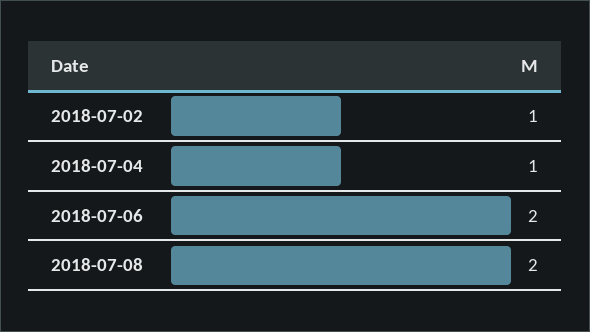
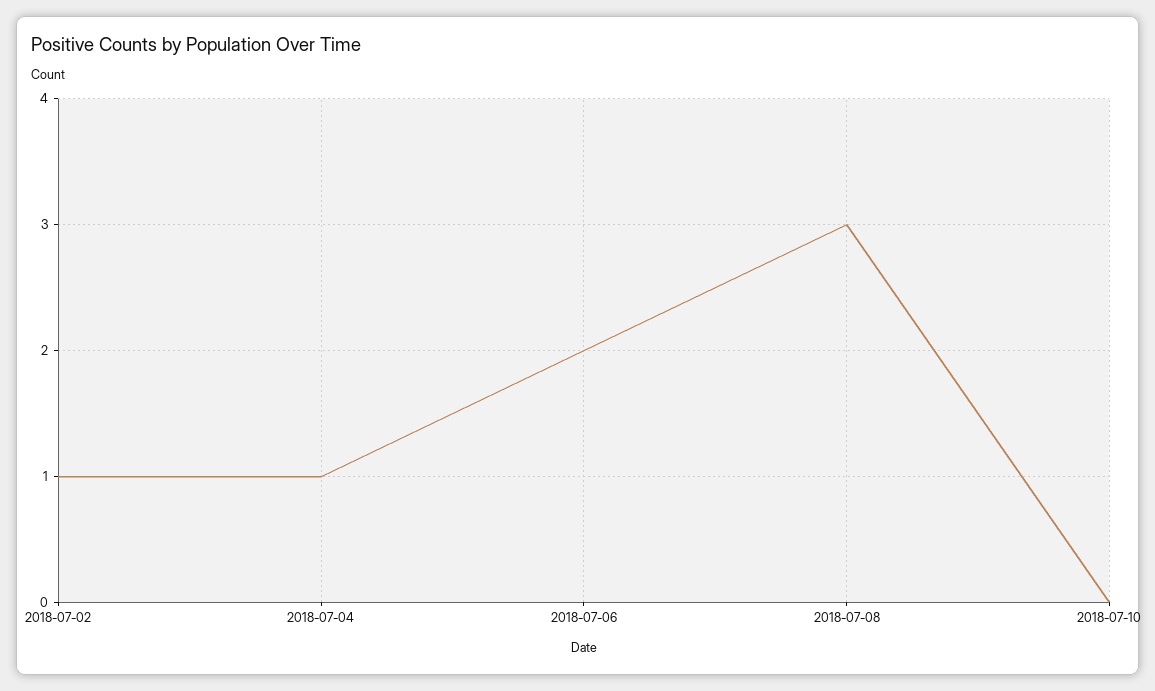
2018-07-08: 2 -> 3
2018-07-10: none -> 0

